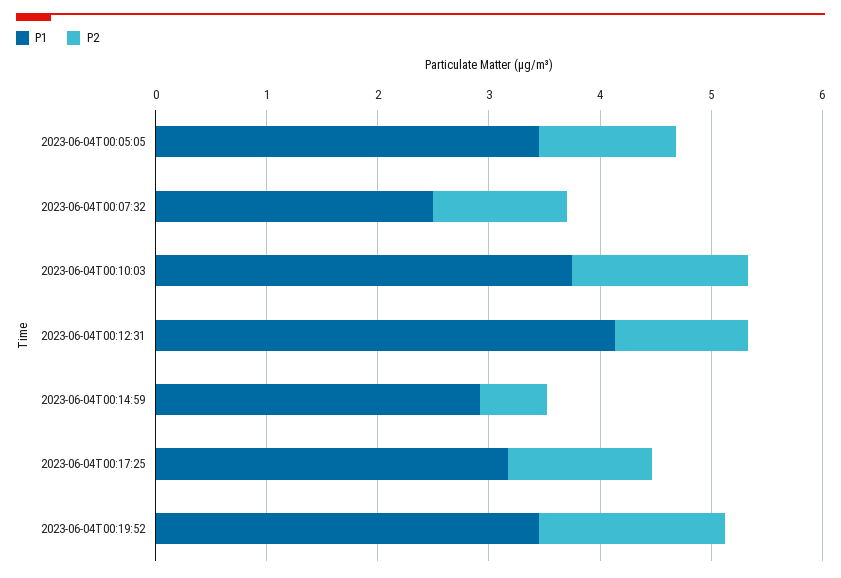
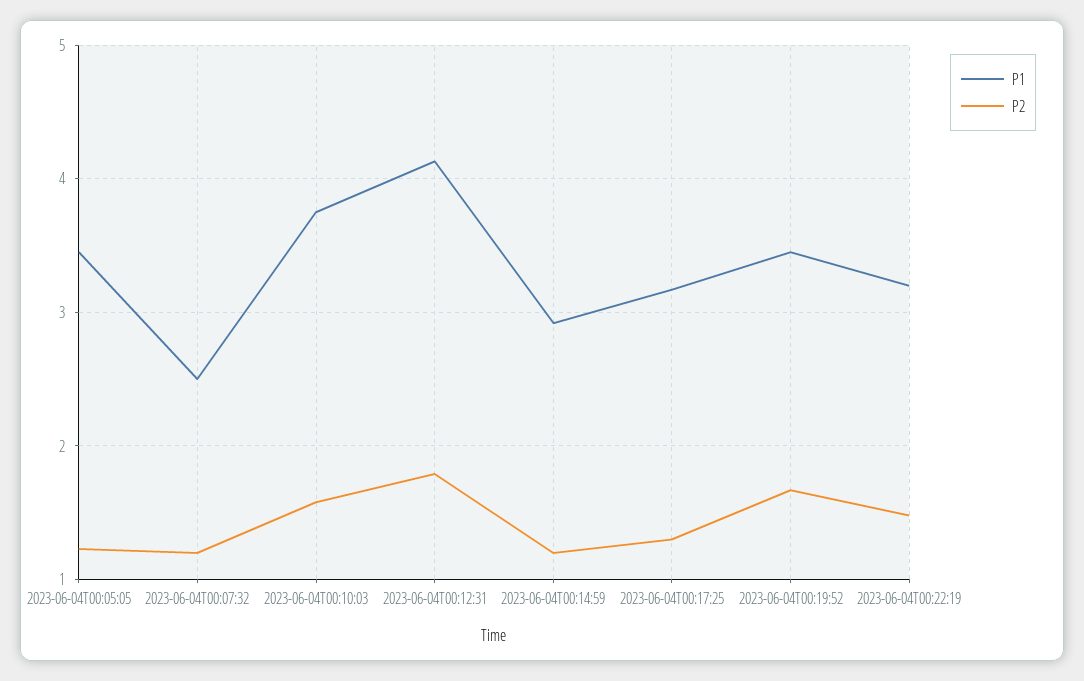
P2, 2023-06-04T00:12:31: 1.2 -> 1.8
P2, 2023-06-04T00:14:59: 0.6 -> 1.2
P1, 2023-06-04T00:22:19: none -> 3.2
P2, 2023-06-04T00:22:19: none -> 1.5

